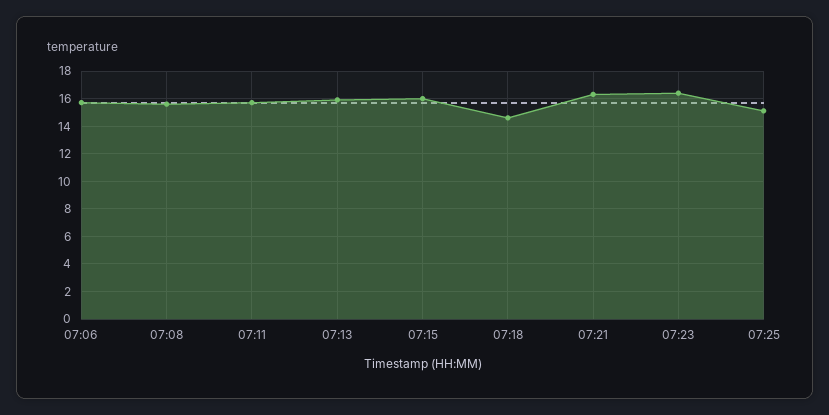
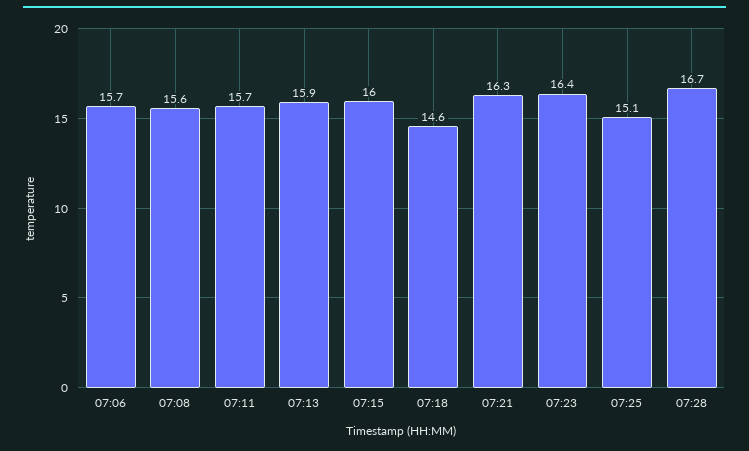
07:28: none -> 16.7

